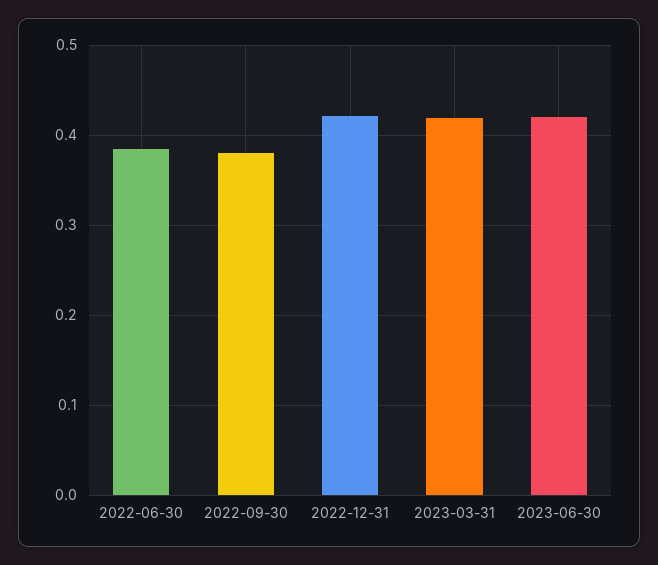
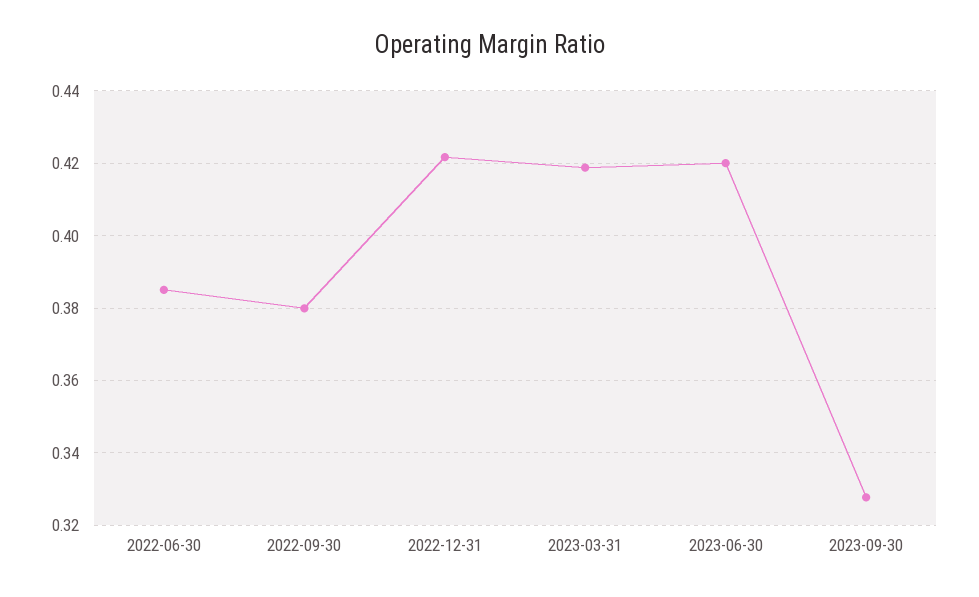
2023-09-30: none -> 0.328

